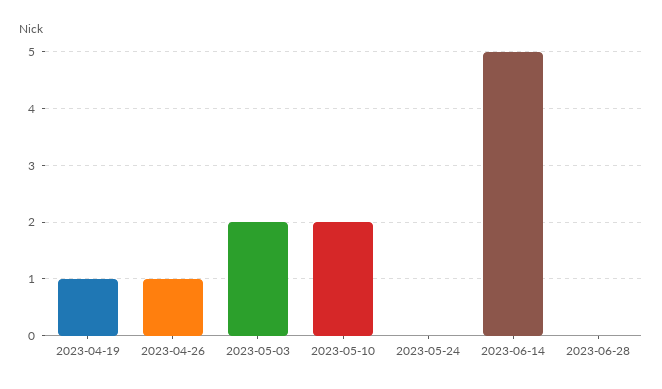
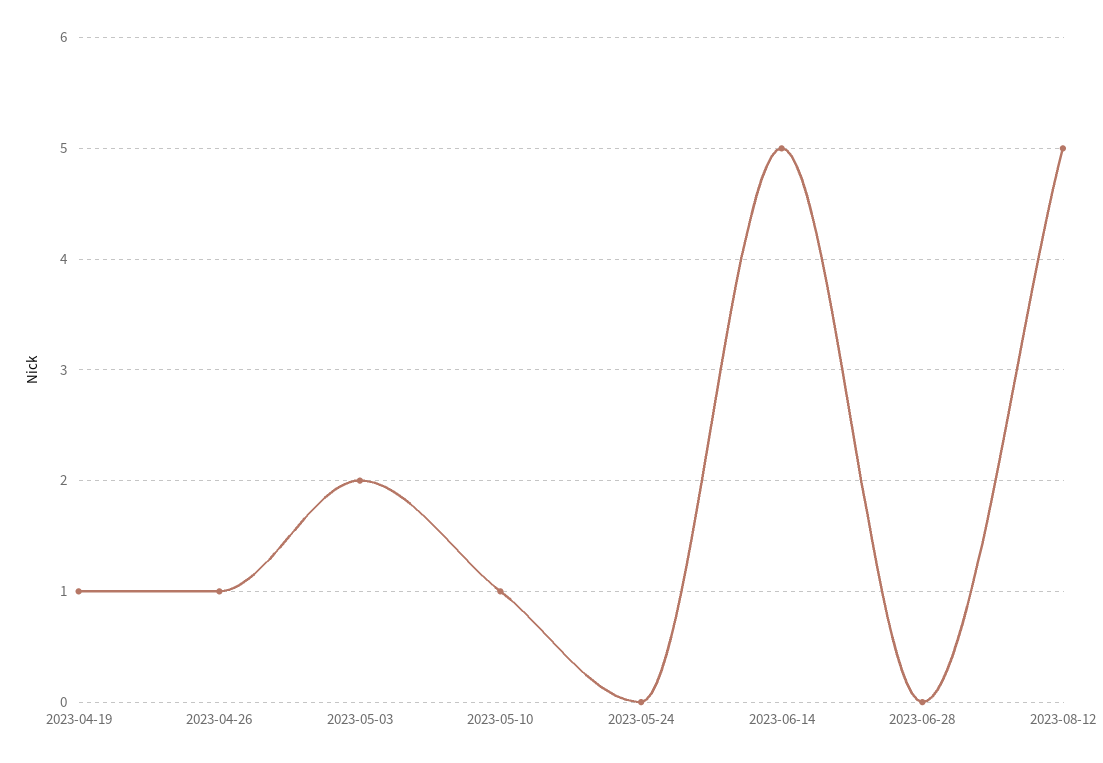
2023-05-10: 2 -> 1
2023-08-12: none -> 5

